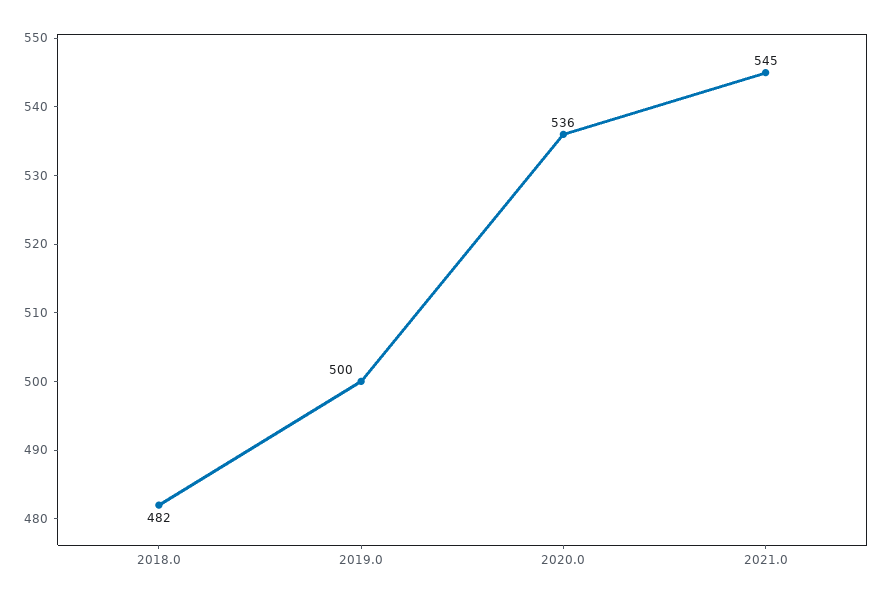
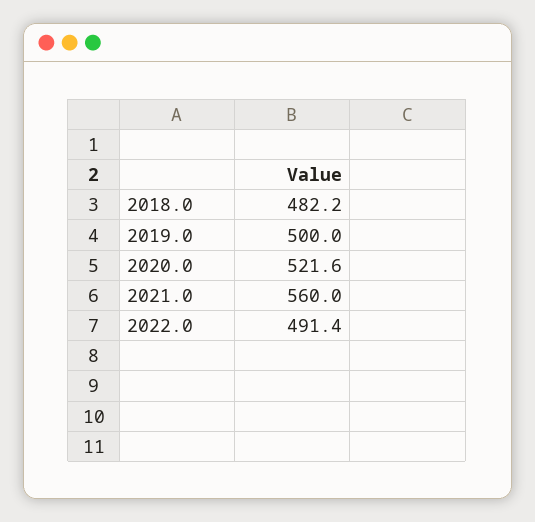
2020.0: 536 -> 521.6
2021.0: 545 -> 560
2022.0: none -> 491.4

